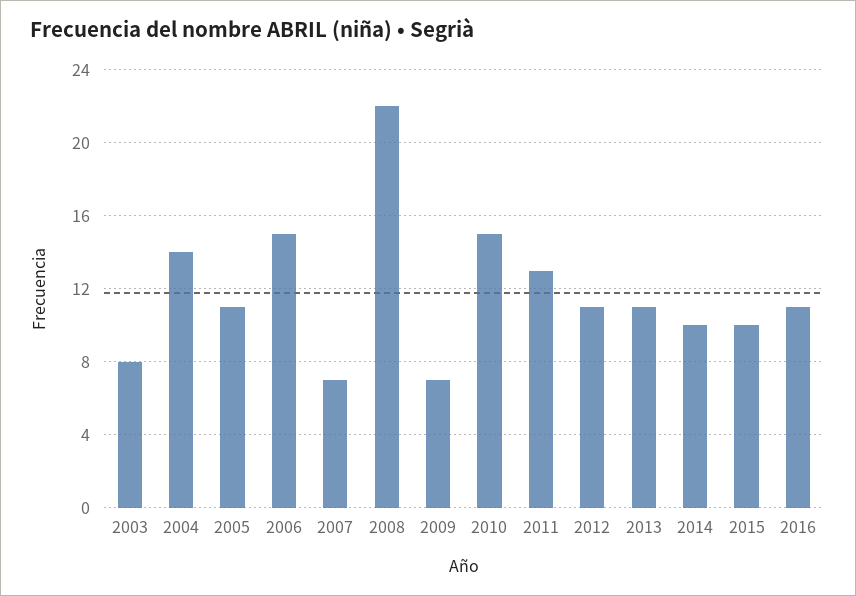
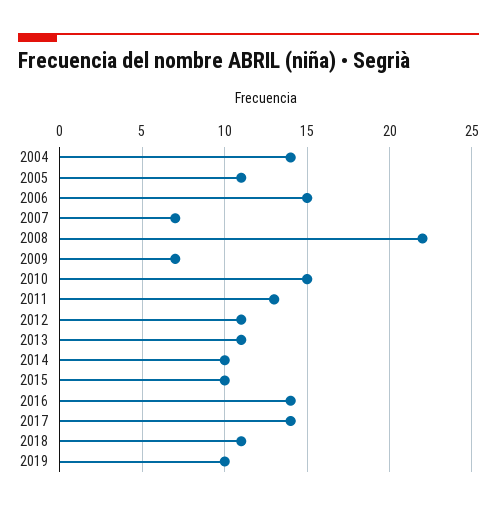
2003: 8 -> none
2016: 11 -> 14
2017: none -> 14
2018: none -> 11
2019: none -> 10

